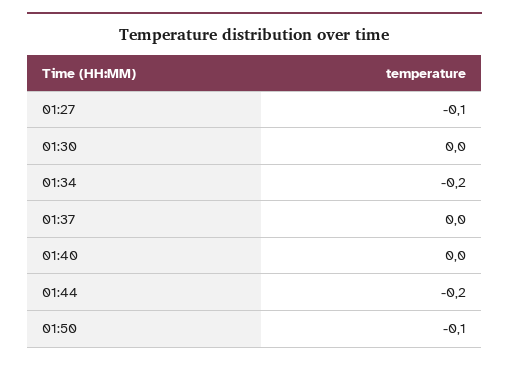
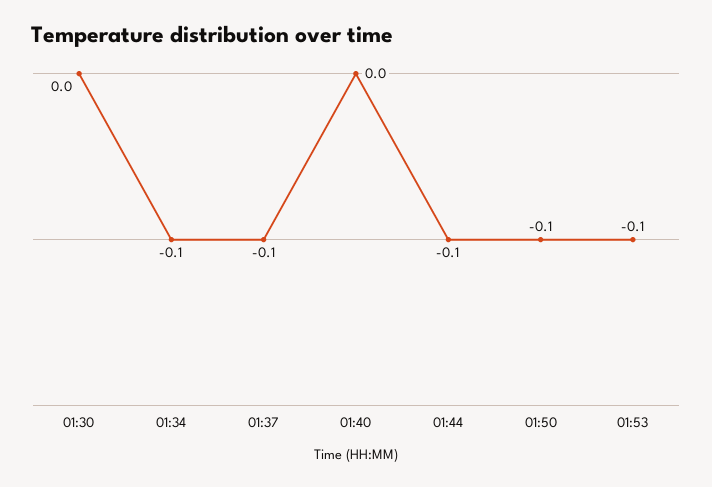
01:27: -0.1 -> none
01:34: -0.2 -> -0.1
01:37: 0 -> -0.1
01:44: -0.2 -> -0.1
01:53: none -> -0.1

